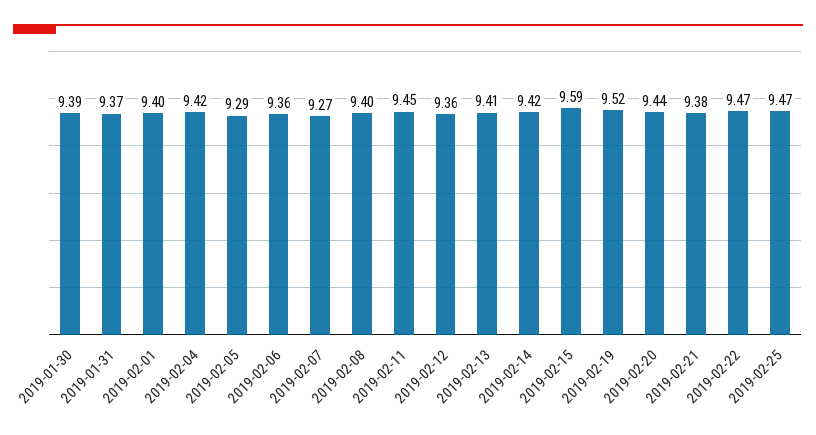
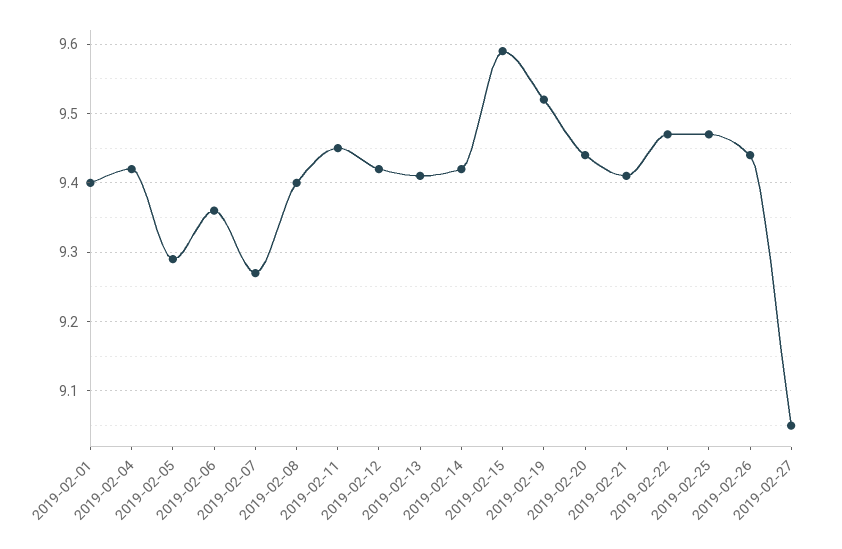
2019-01-30: 9.39 -> none
2019-01-31: 9.37 -> none
2019-02-12: 9.36 -> 9.42
2019-02-21: 9.38 -> 9.41
2019-02-26: none -> 9.44
2019-02-27: none -> 9.05

